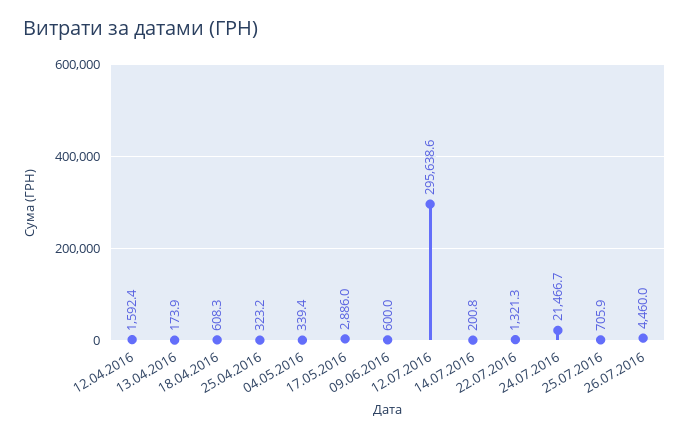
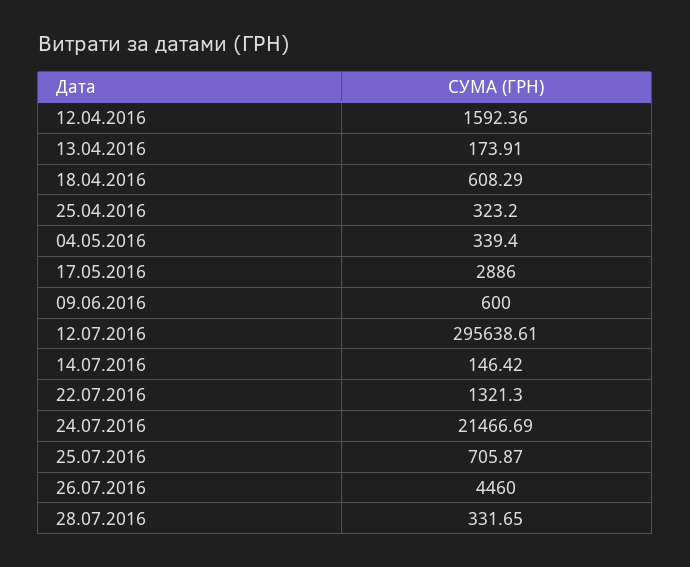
14.07.2016: 200.8 -> 146.42
28.07.2016: none -> 331.65

